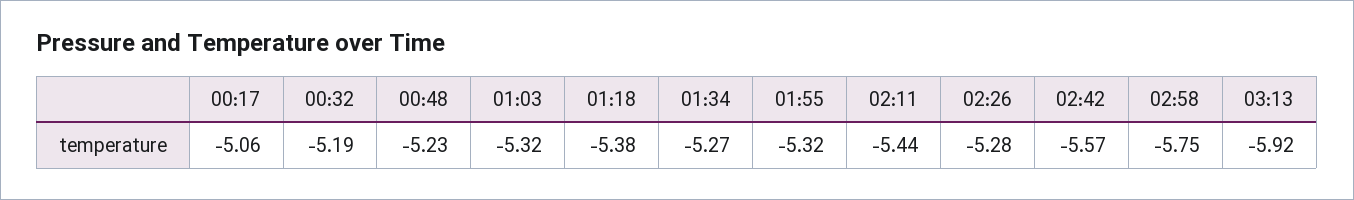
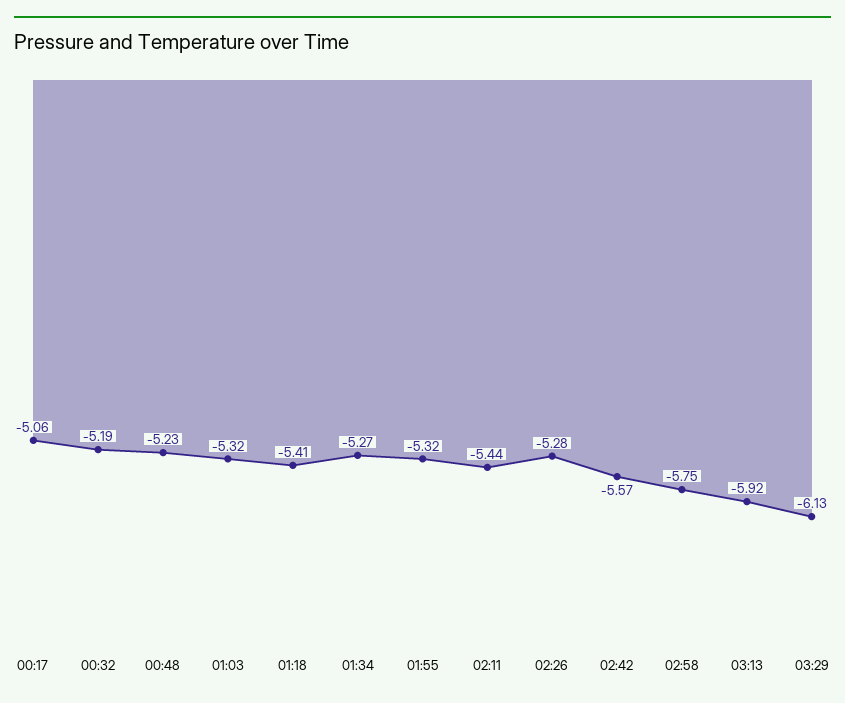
01:18: -5.38 -> -5.41
03:29: none -> -6.13

